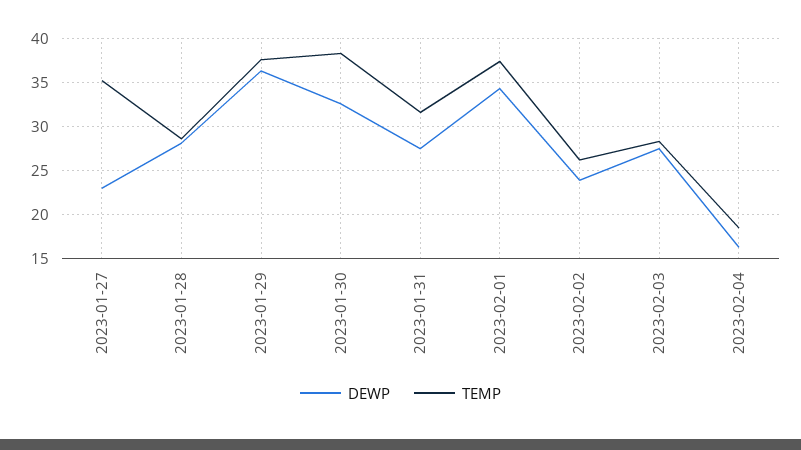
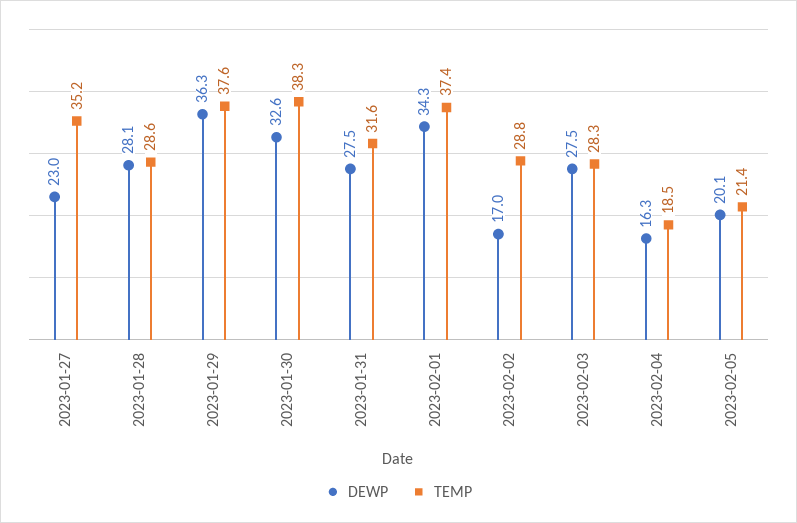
DEWP, 2023-02-02: 24 -> 17
TEMP, 2023-02-02: 26 -> 28.8
DEWP, 2023-02-05: none -> 20.1
TEMP, 2023-02-05: none -> 21.4

